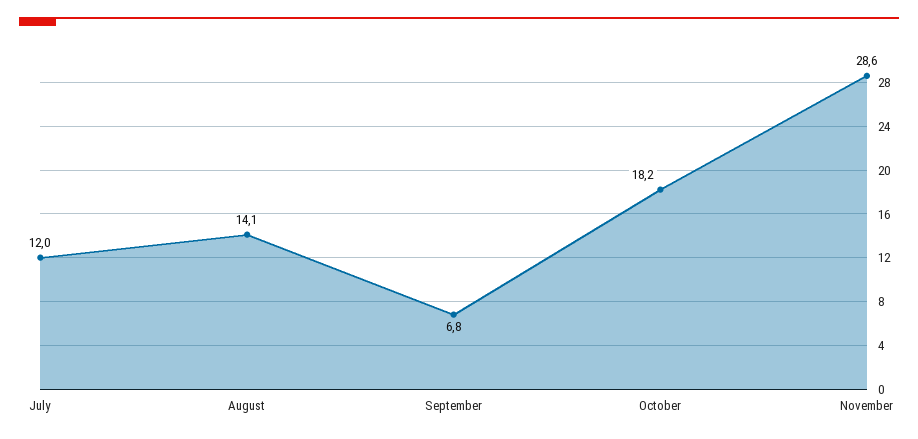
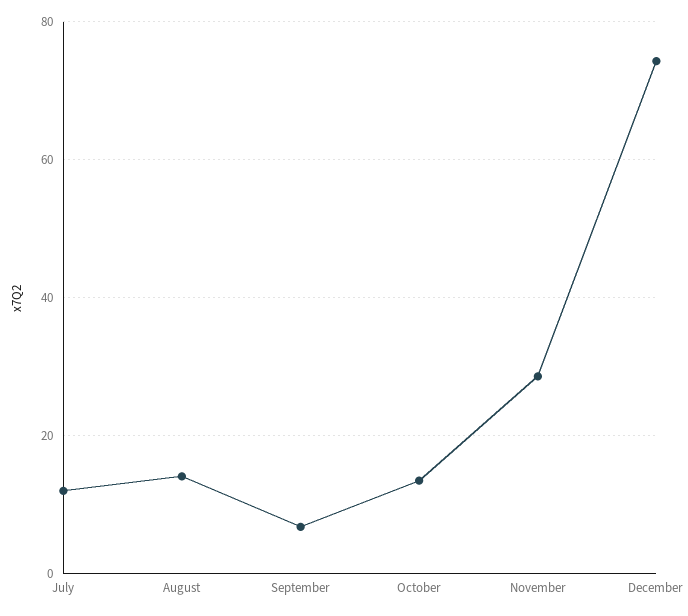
October: 18.2 -> 14
December: none -> 74

